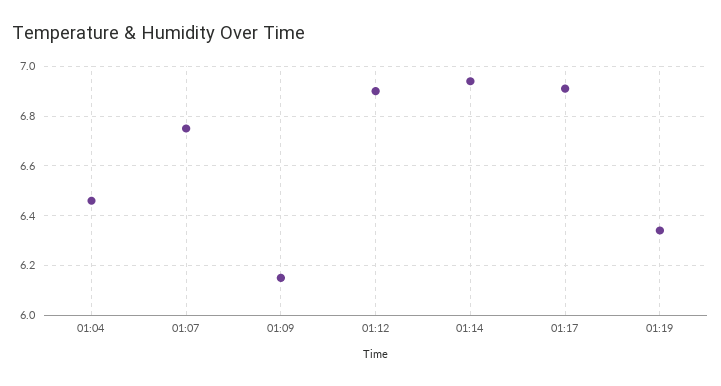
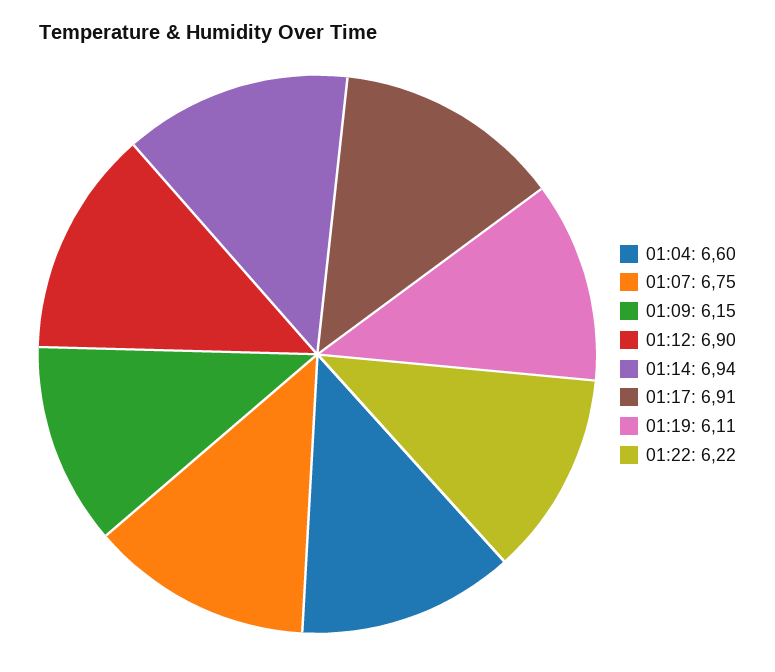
01:04: 6.45 -> 6.6
01:19: 6.35 -> 6.11
01:22: none -> 6.22

